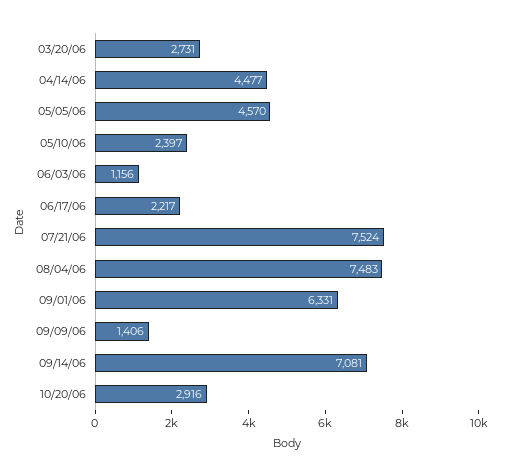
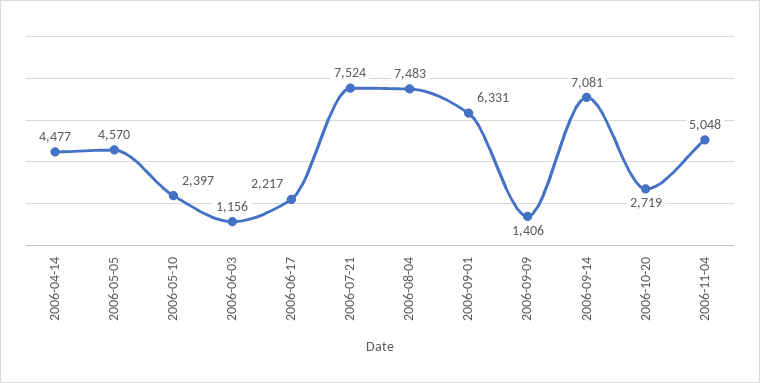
03/20/06: 2731 -> none
10/20/06: 2916 -> 2719
2006-11-04: none -> 5048

